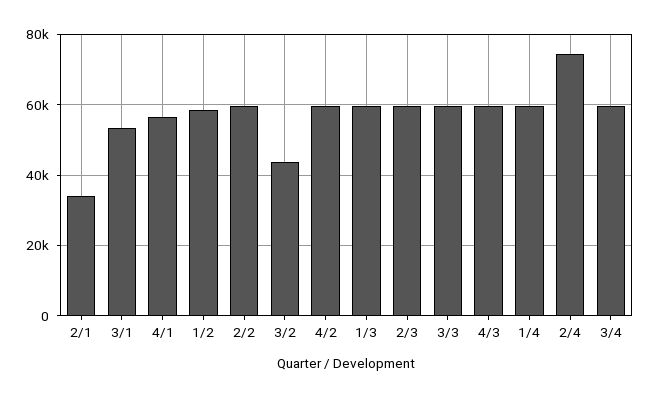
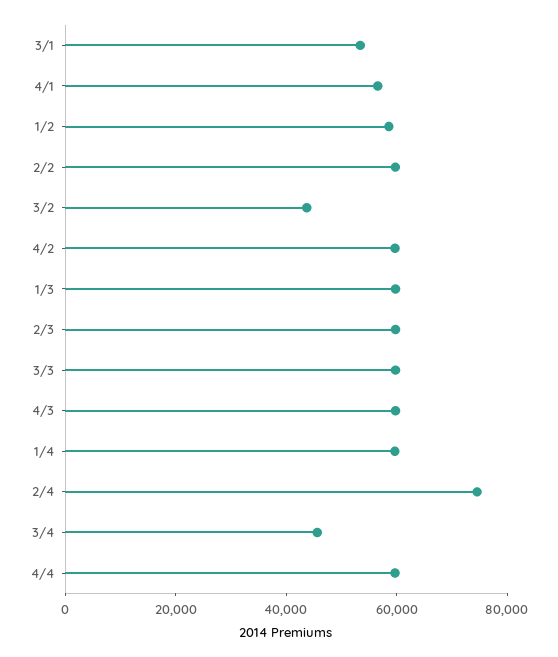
2/1: 34000 -> none
3/4: 60000 -> 45000
4/4: none -> 60000

